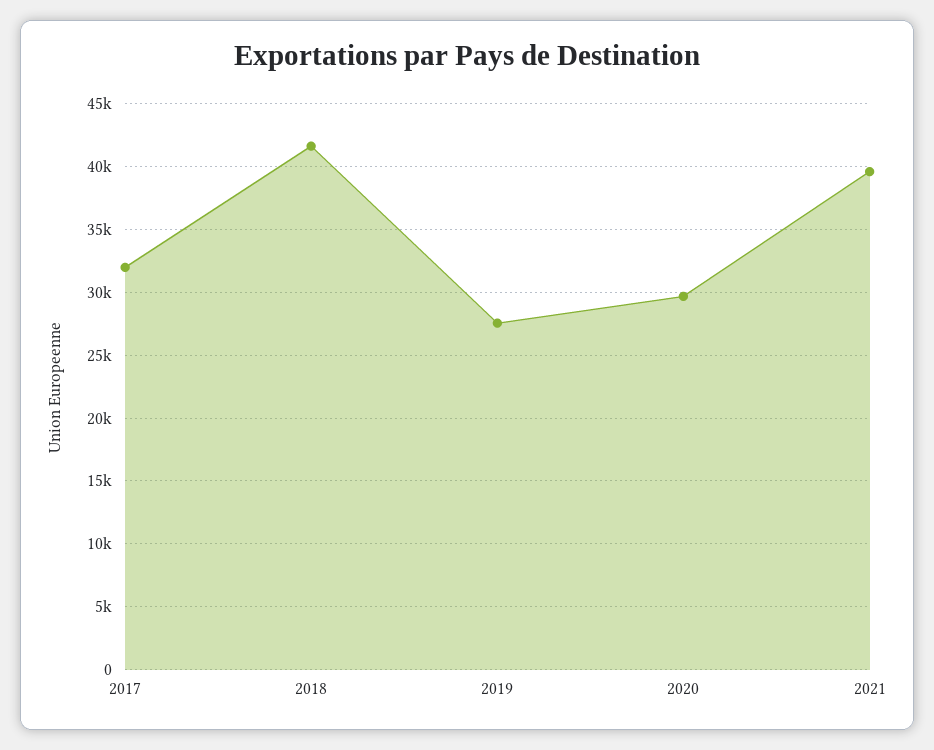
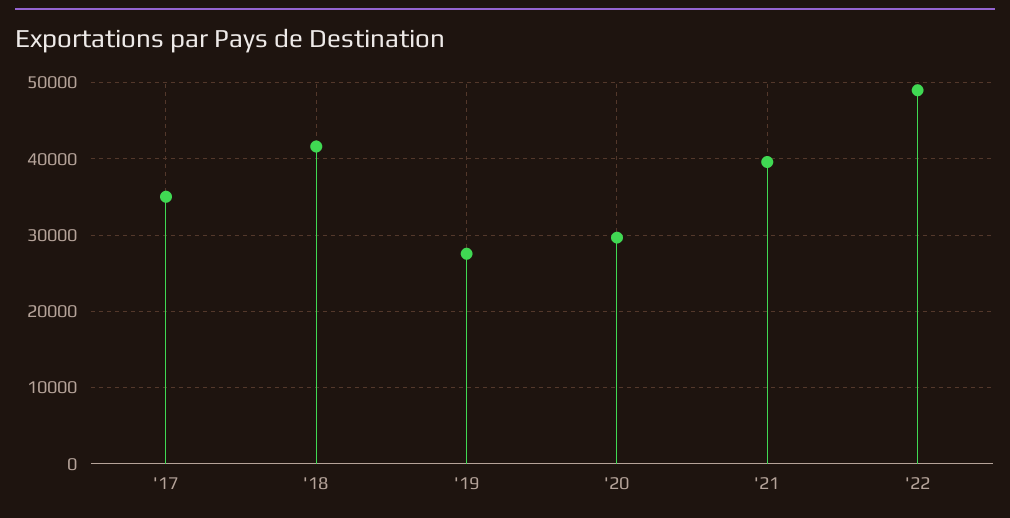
2017: 32000 -> 35000
'22: none -> 49000

